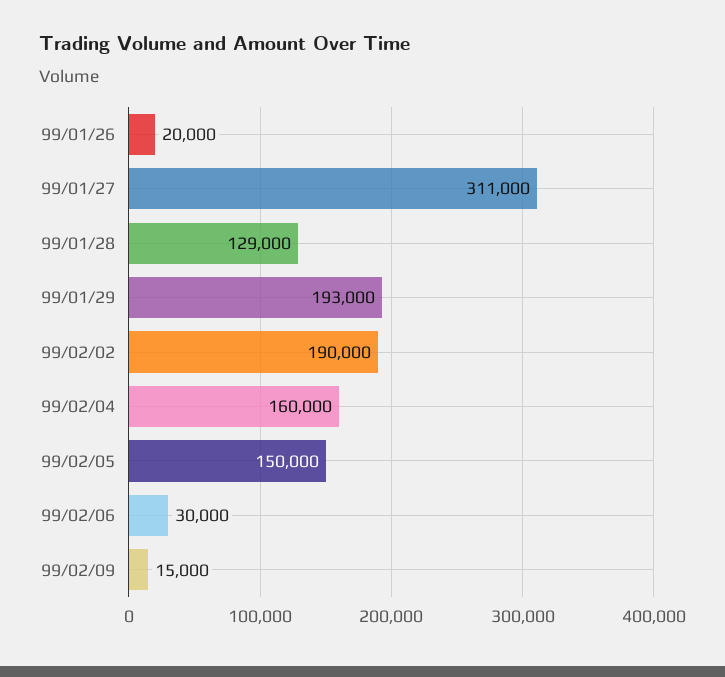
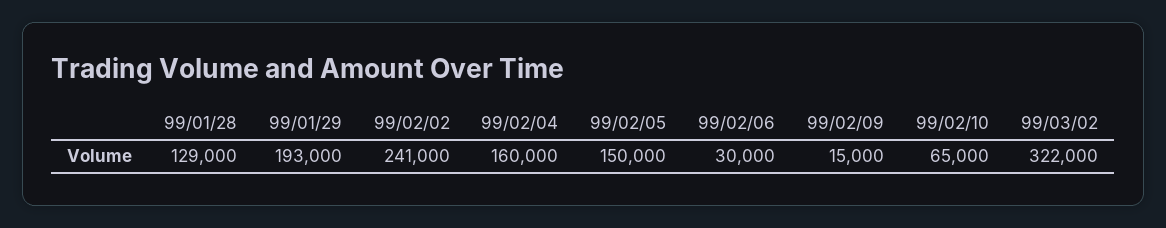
99/01/26: 20000 -> none
99/01/27: 311000 -> none
99/02/02: 190000 -> 241000
99/02/10: none -> 65000
99/03/02: none -> 322000

